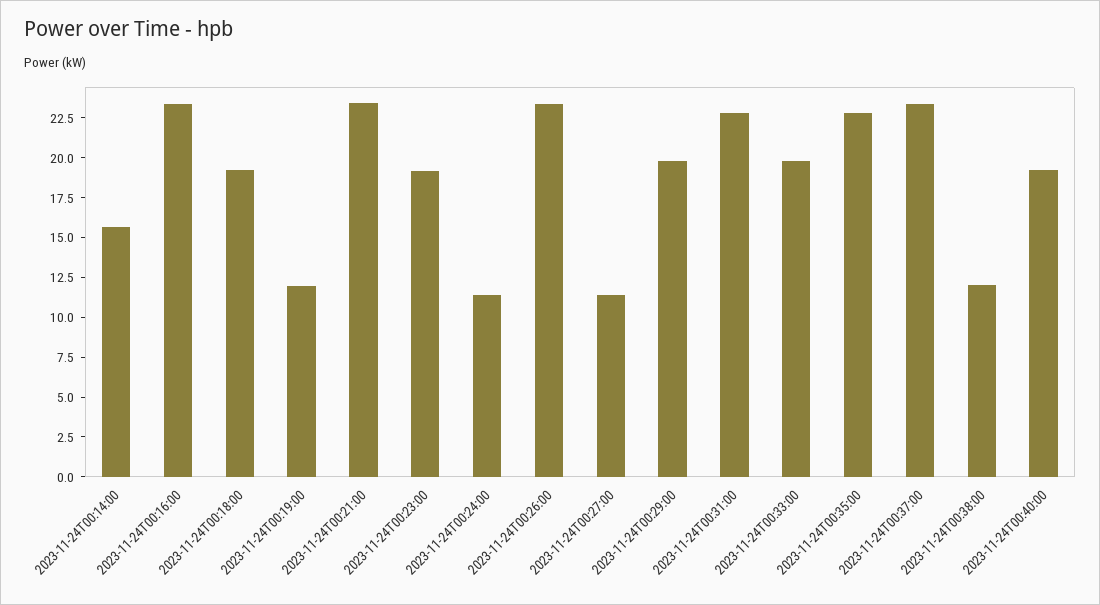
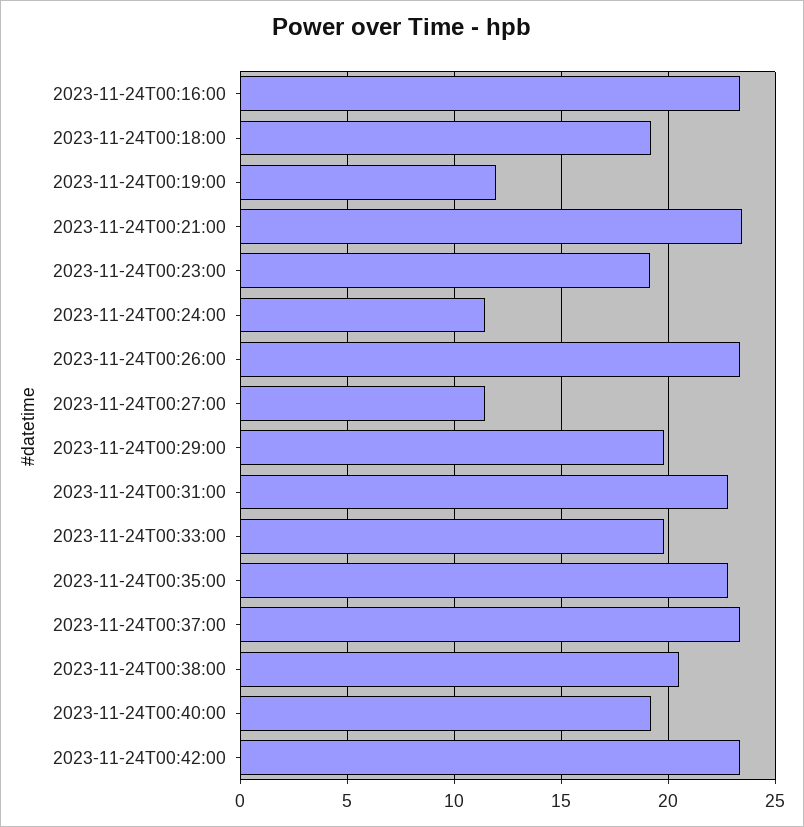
2023-11-24T00:14:00: 15 -> none
2023-11-24T00:38:00: 12.5 -> 20.5
2023-11-24T00:42:00: none -> 23.5

